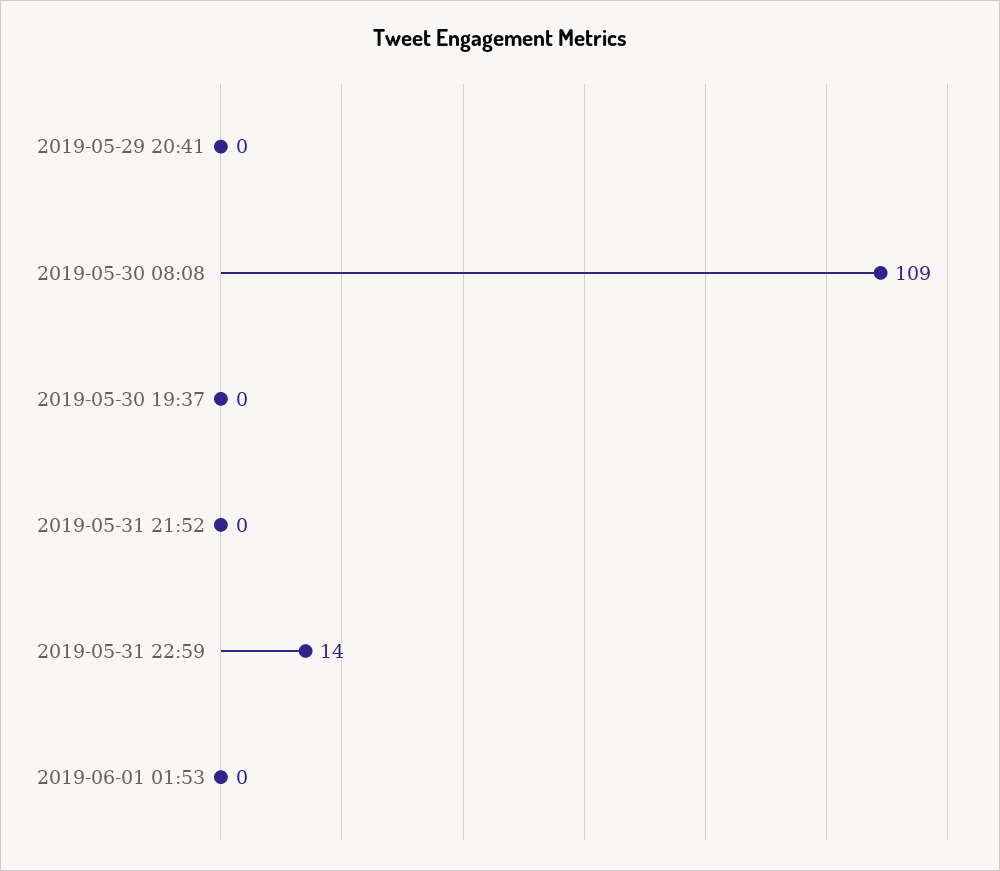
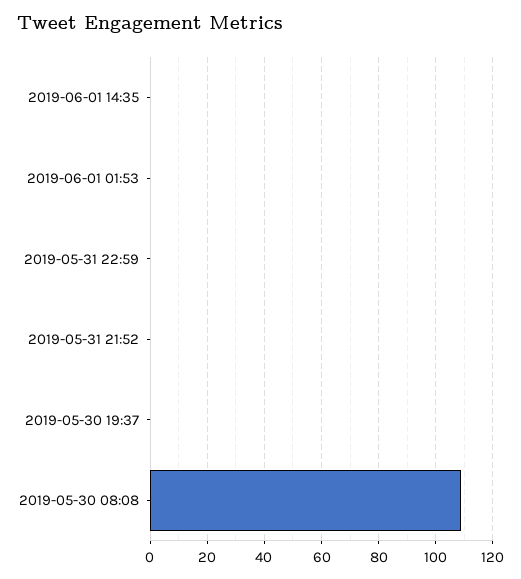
2019-05-29 20:41: 0 -> none
2019-05-31 22:59: 14 -> 0
2019-06-01 14:35: none -> 0

